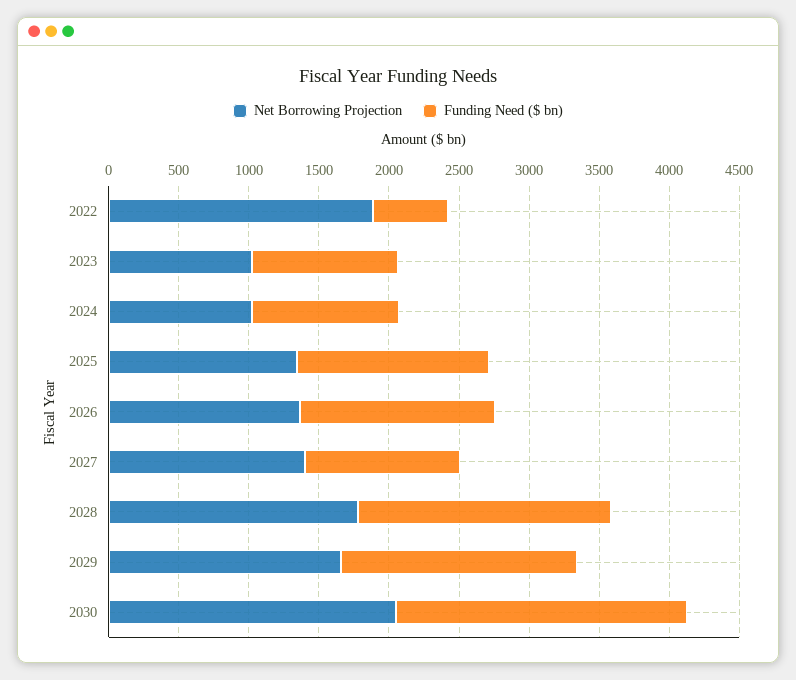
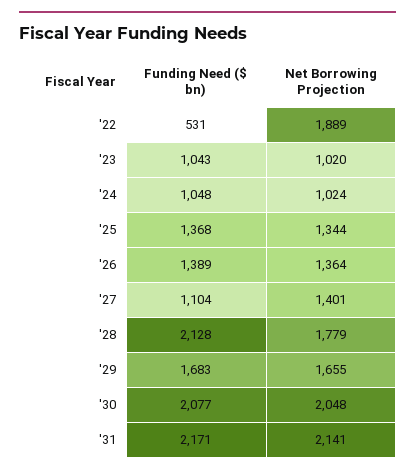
Funding Need ($ bn), 2028: 1800 -> 2128
Funding Need ($ bn), '31: none -> 2171
Net Borrowing Projection, '31: none -> 2141

